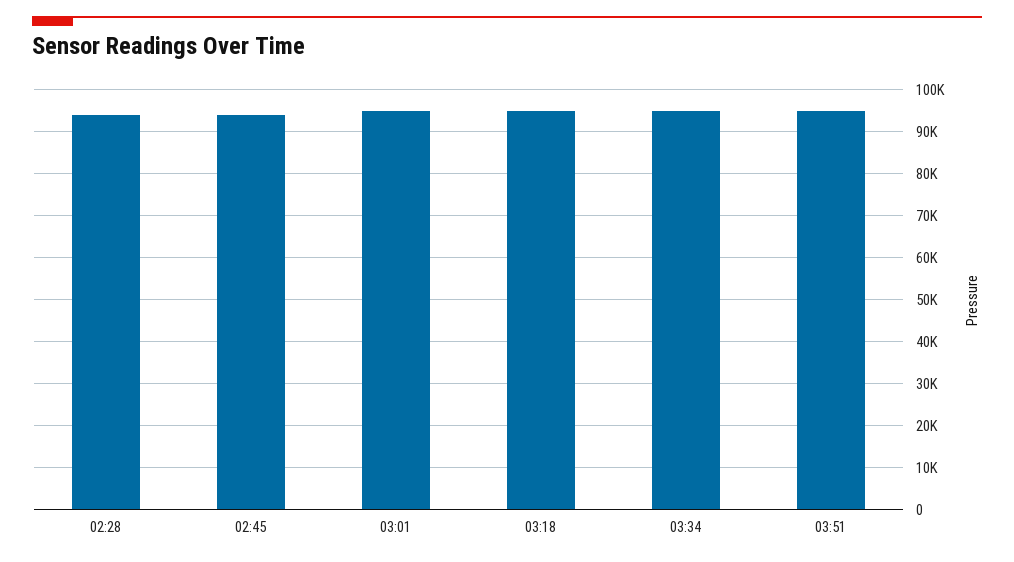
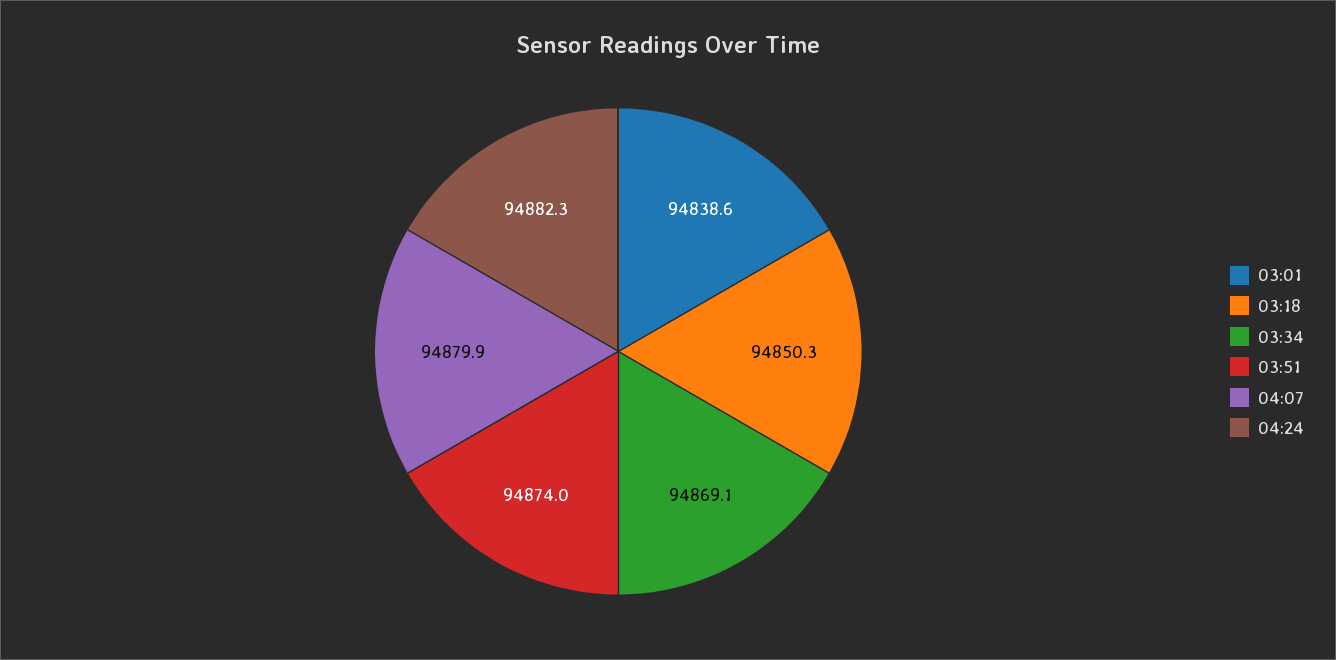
02:28: 94000 -> none
02:45: 94000 -> none
04:07: none -> 94879.9
04:24: none -> 94882.3

